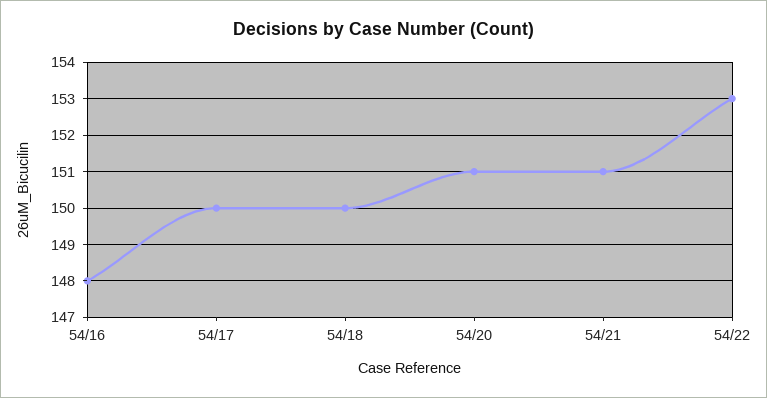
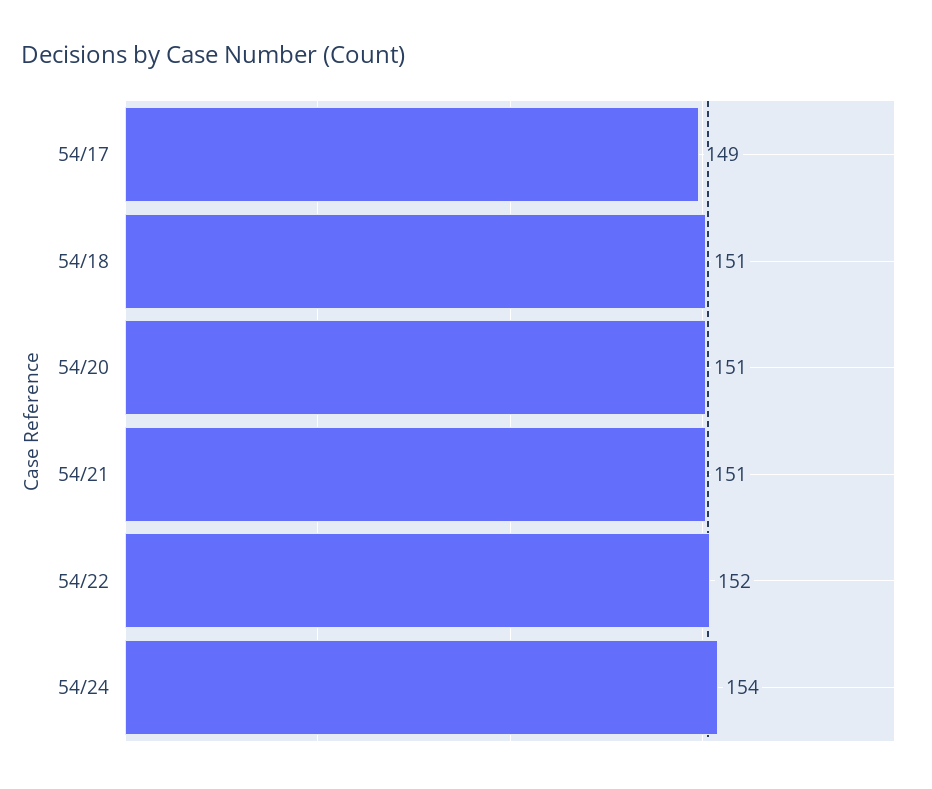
54/16: 148 -> none
54/17: 150 -> 149
54/18: 150 -> 151
54/22: 153 -> 152
54/24: none -> 154

